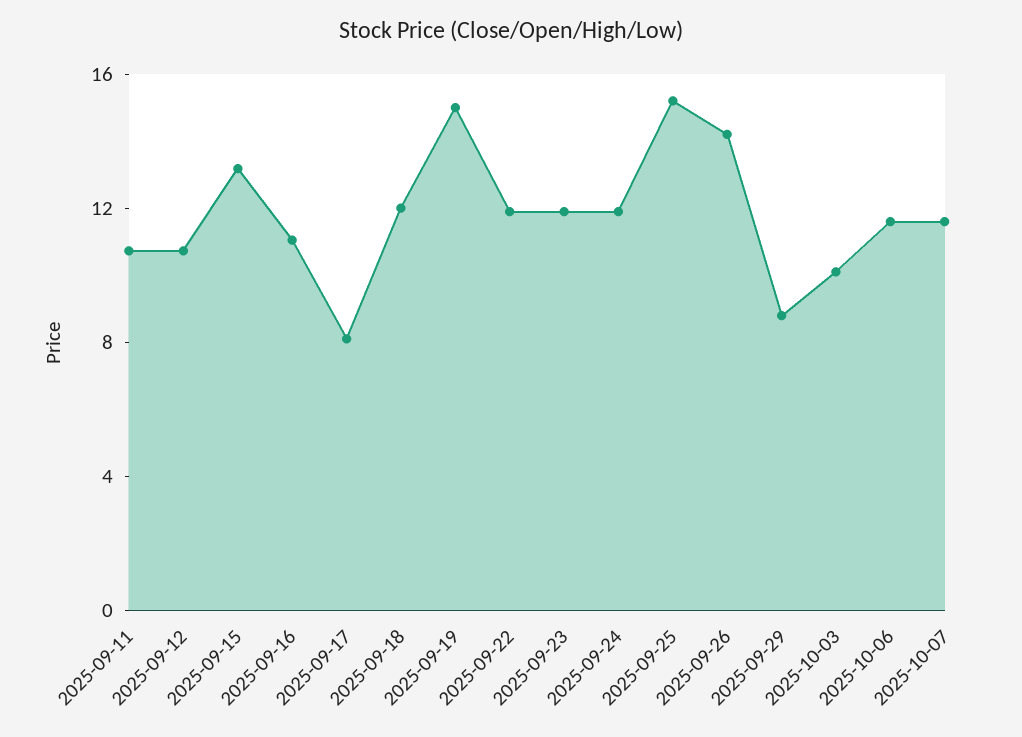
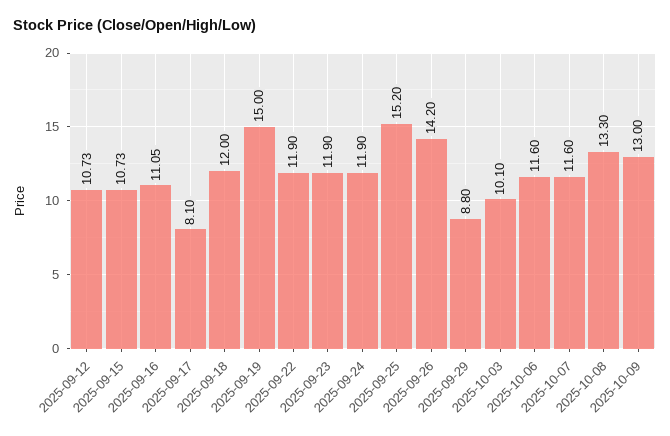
2025-09-11: 11 -> none
2025-09-15: 13 -> 10.73
2025-10-08: none -> 13.3
2025-10-09: none -> 13

